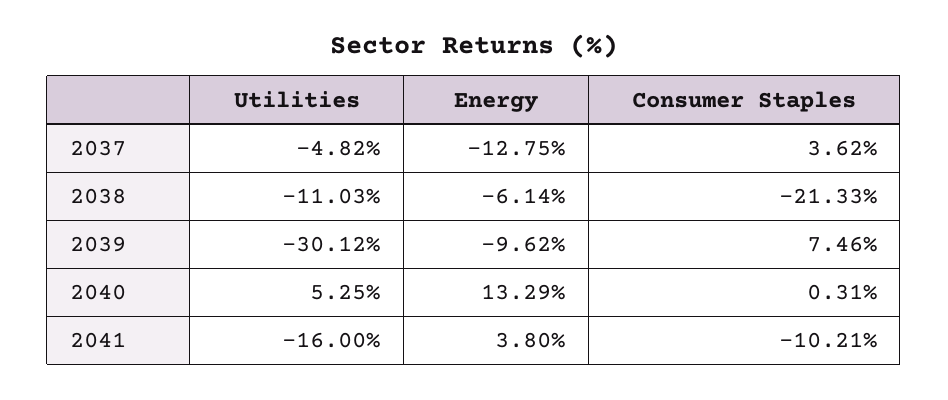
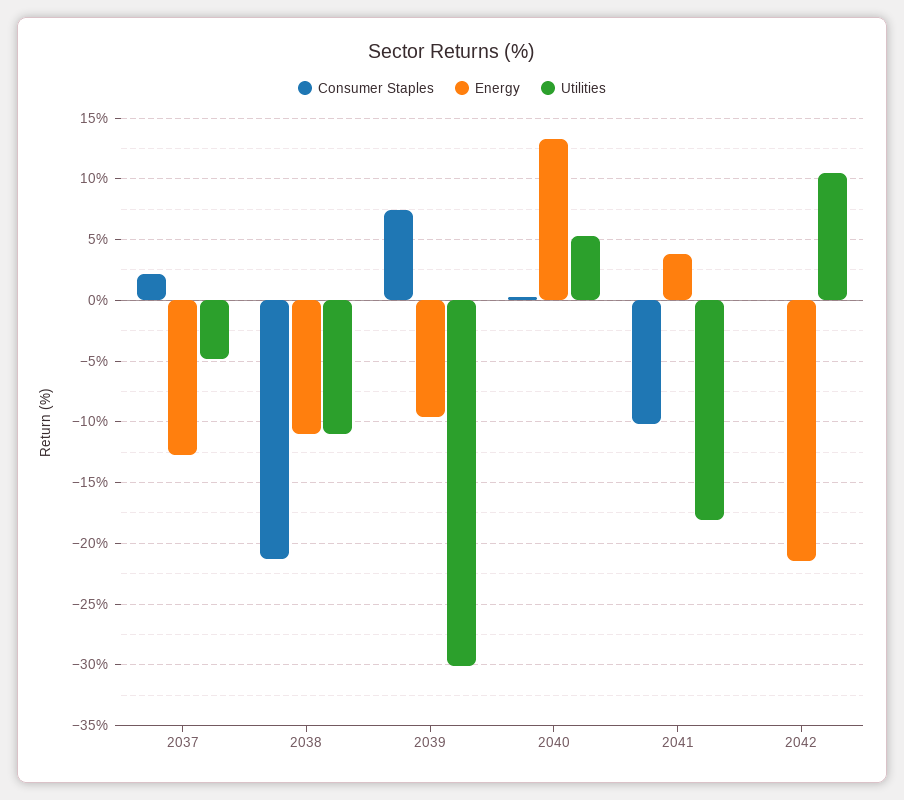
Consumer Staples, 2037: 3.62 -> 2
Energy, 2038: -6.14 -> -11
Utilities, 2041: -16 -> -18
Consumer Staples, 2042: none -> 0
Energy, 2042: none -> -21.5
Utilities, 2042: none -> 10.5

